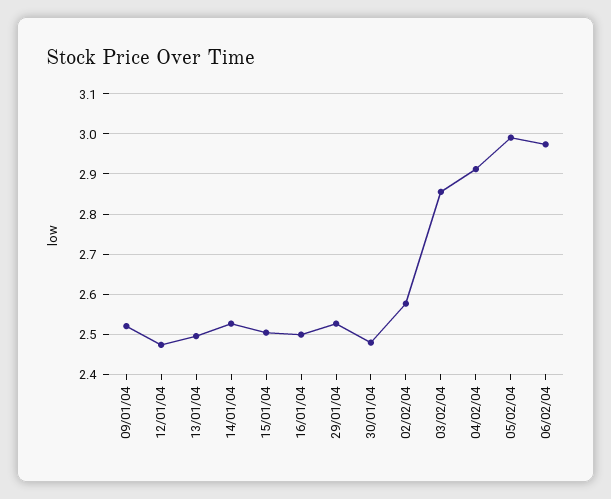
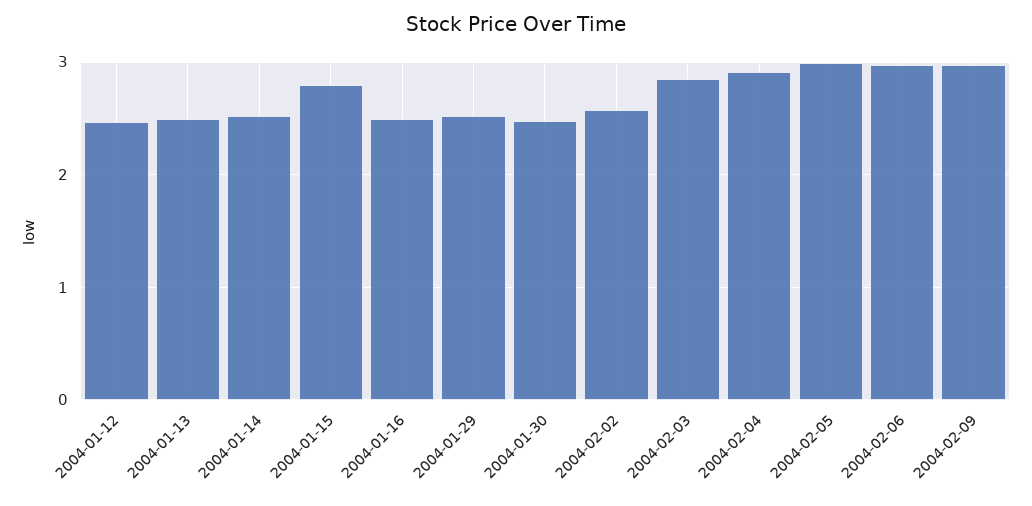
09/01/04: 2.52 -> none
15/01/04: 2.5 -> 2.8
2004-02-09: none -> 3

